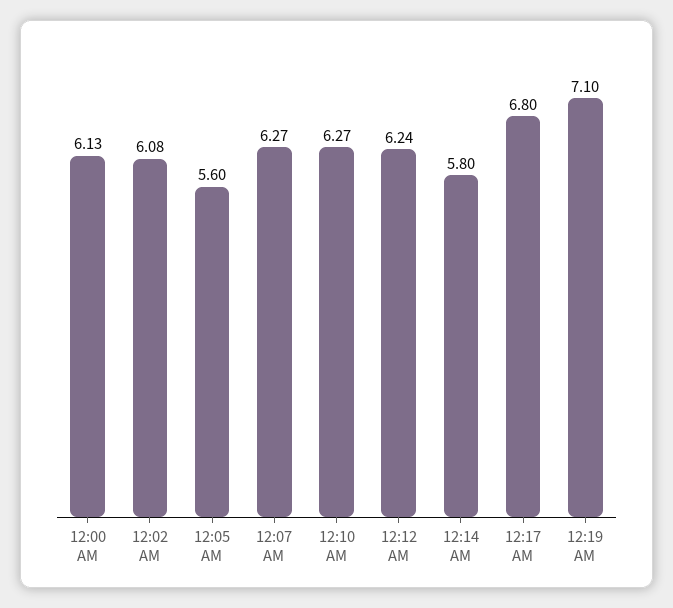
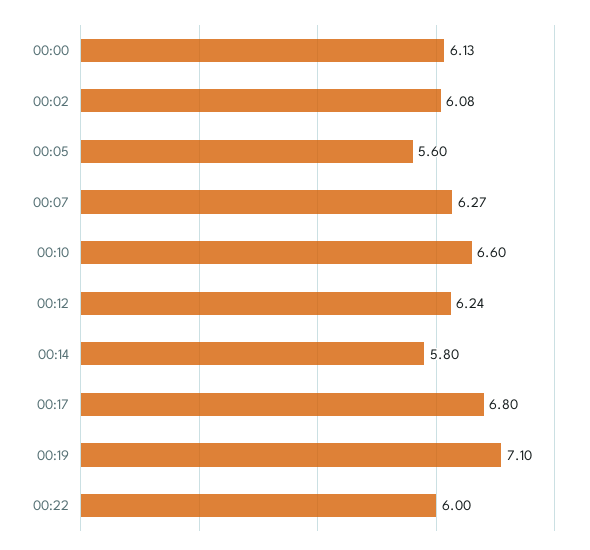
12:10 AM: 6.27 -> 6.6
00:22: none -> 6

